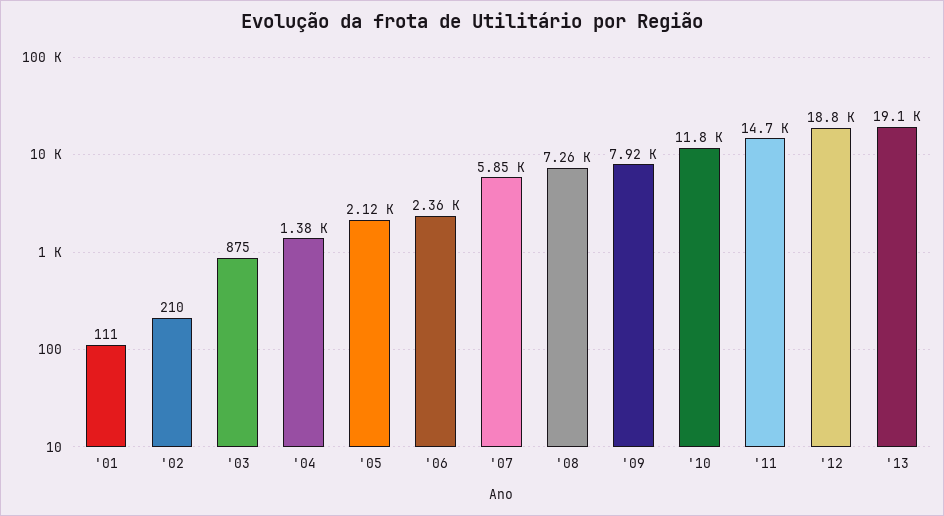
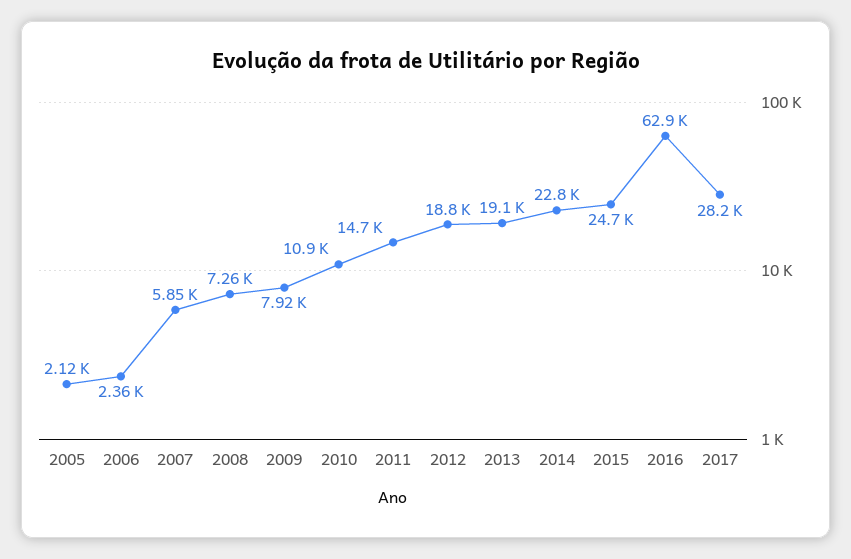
'01: 111 -> none
'02: 210 -> none
'03: 875 -> none
'04: 1380 -> none
'10: 11800 -> 10900
2014: none -> 22800
2015: none -> 24700
2016: none -> 62900
2017: none -> 28200

